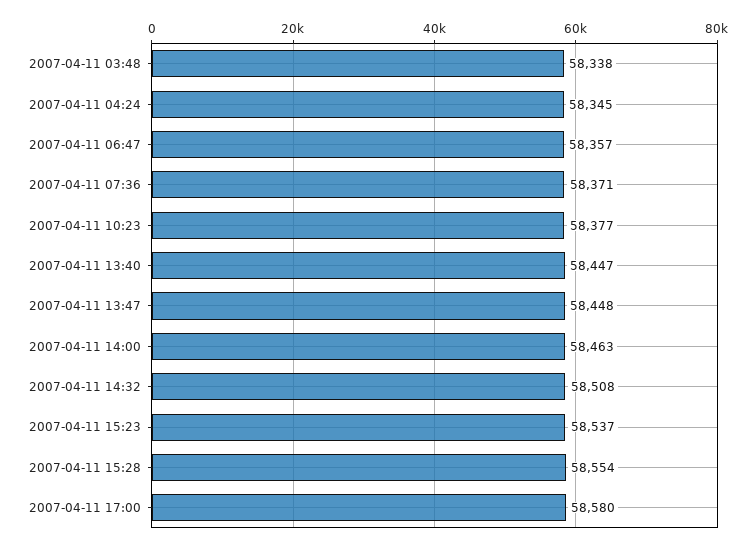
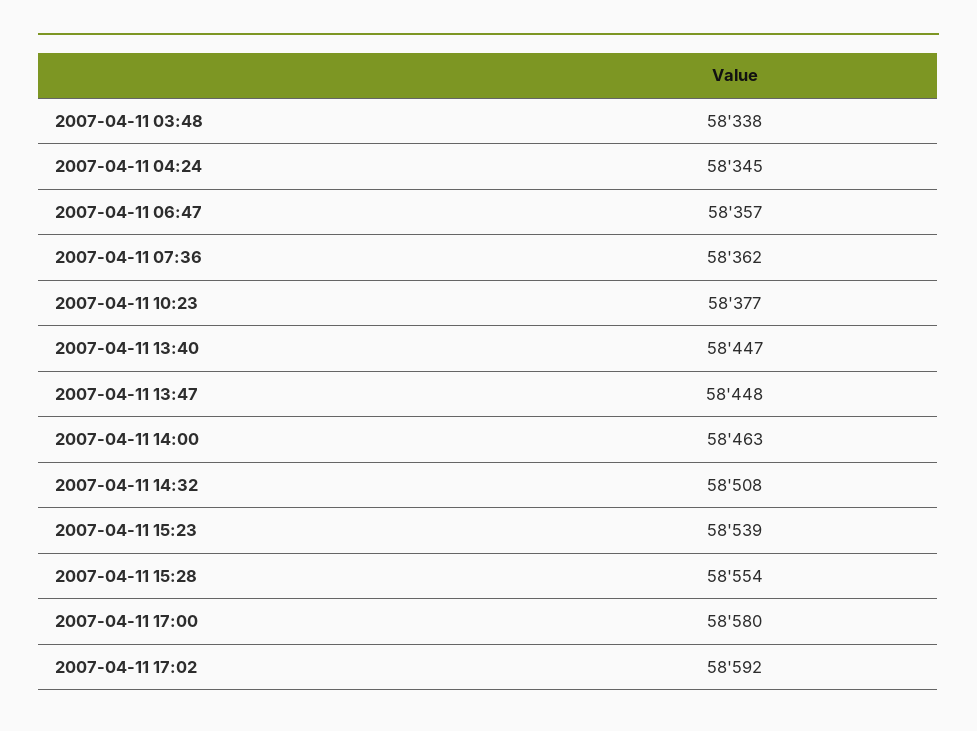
2007-04-11 07:36: 58371 -> 58362
2007-04-11 15:23: 58537 -> 58539
2007-04-11 17:02: none -> 58592

